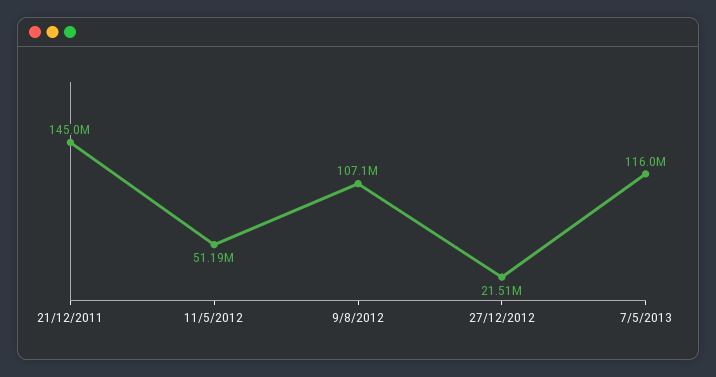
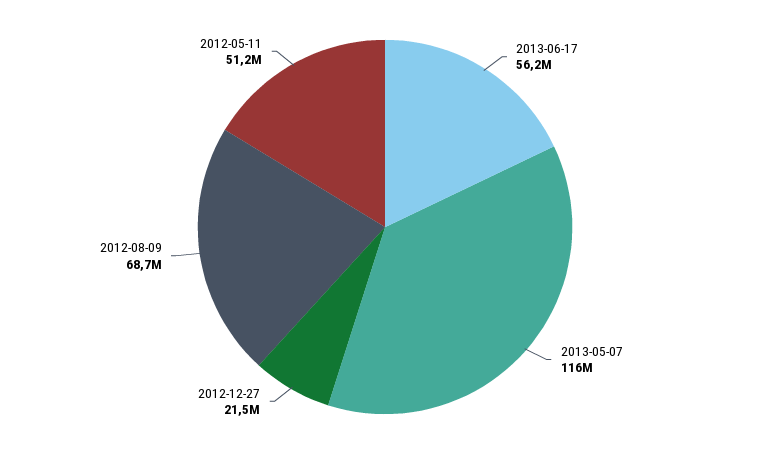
21/12/2011: 145000000 -> none
9/8/2012: 107100000 -> 68700000
2013-06-17: none -> 56200000

